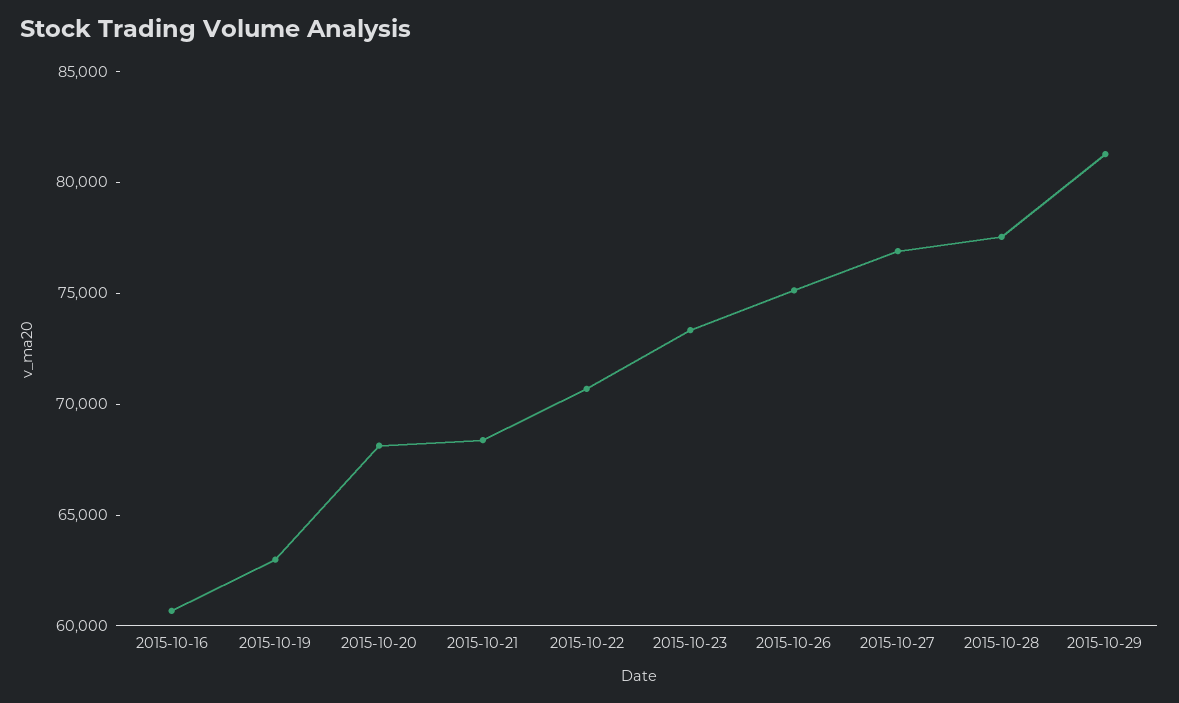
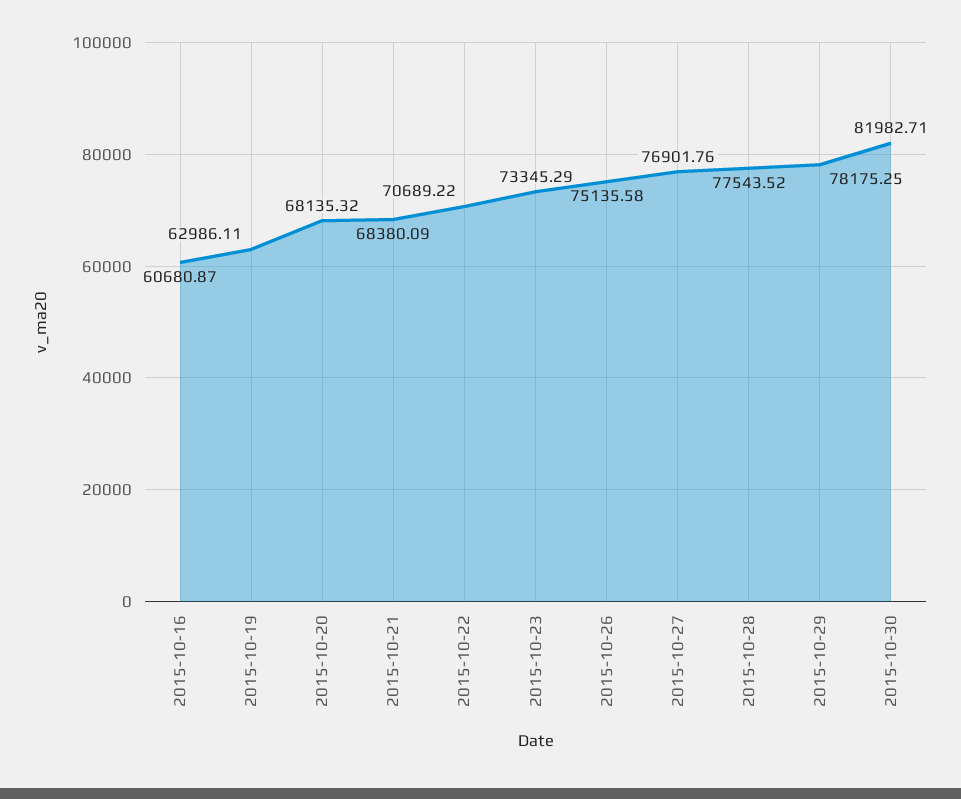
2015-10-29: 81000 -> 78175.25
2015-10-30: none -> 81982.71

